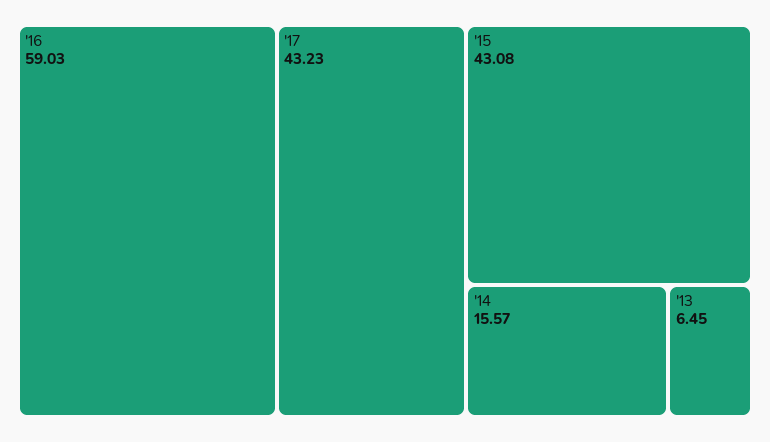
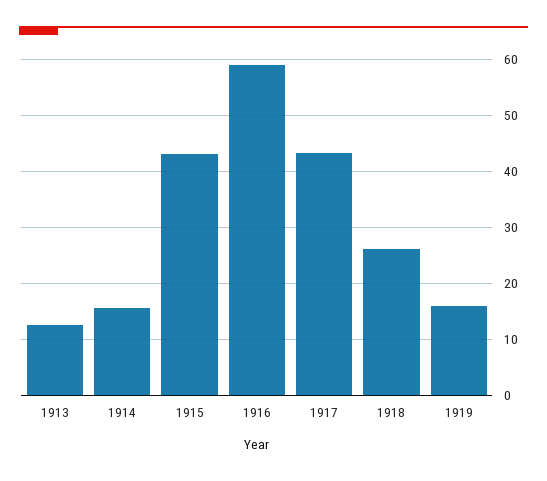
'13: 6.45 -> 12
1918: none -> 26
1919: none -> 16

